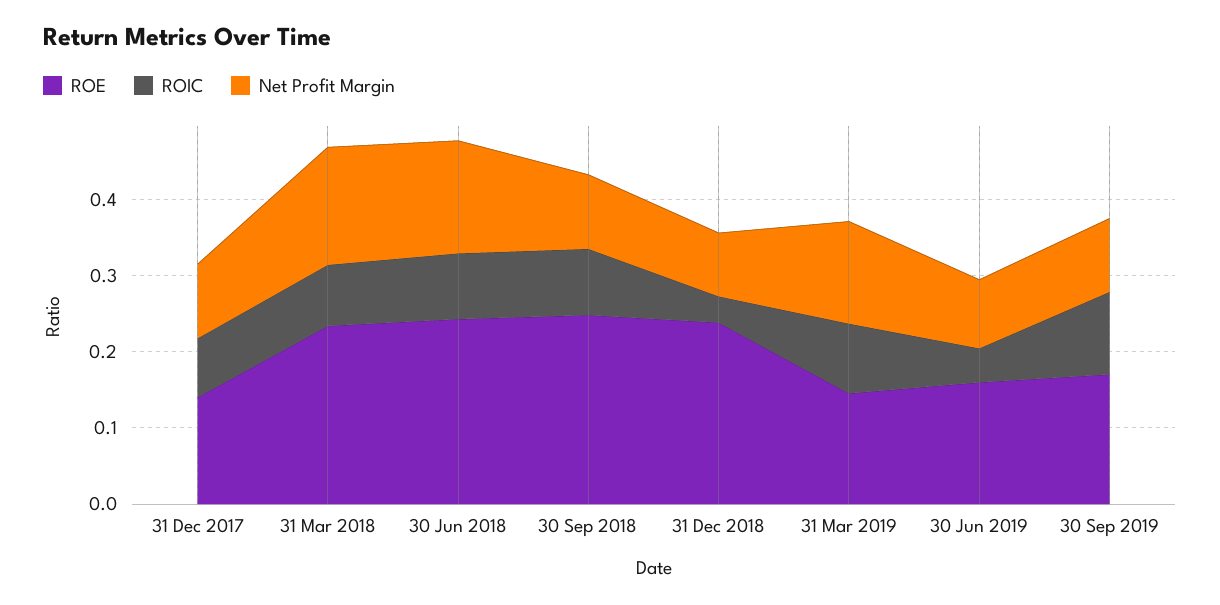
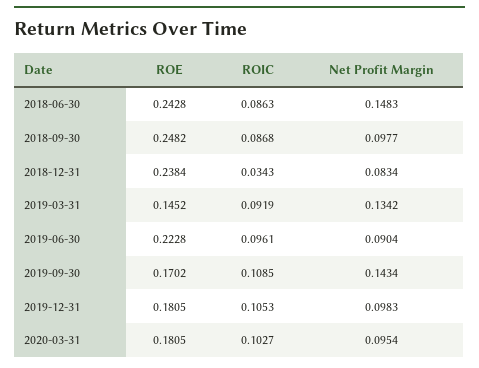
ROE, 31 Dec 2017: 0.14 -> none
ROIC, 31 Dec 2017: 0.08 -> none
Net Profit Margin, 31 Dec 2017: 0.1 -> none
ROE, 31 Mar 2018: 0.24 -> none
ROIC, 31 Mar 2018: 0.08 -> none
Net Profit Margin, 31 Mar 2018: 0.16 -> none
ROE, 30 Jun 2019: 0.16 -> 0.2228
ROIC, 30 Jun 2019: 0.04 -> 0.0961
Net Profit Margin, 30 Sep 2019: 0.1 -> 0.1434
ROE, 2019-12-31: none -> 0.1805
ROIC, 2019-12-31: none -> 0.1053
Net Profit Margin, 2019-12-31: none -> 0.0983
ROE, 2020-03-31: none -> 0.1805
ROIC, 2020-03-31: none -> 0.1027
Net Profit Margin, 2020-03-31: none -> 0.0954

